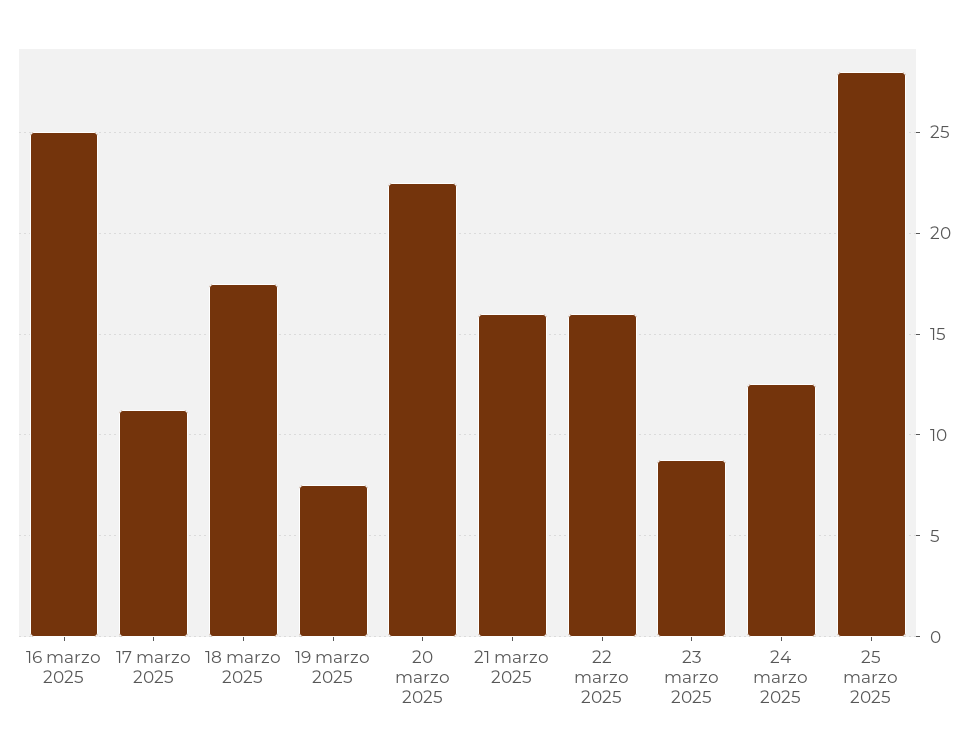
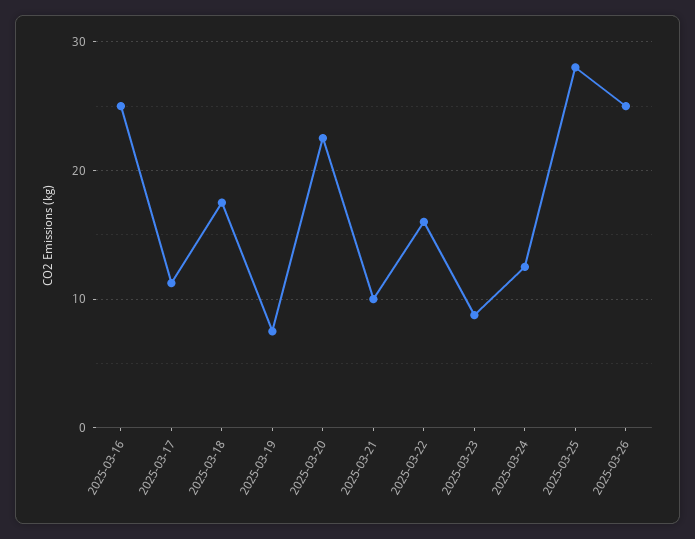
21 marzo 2025: 16 -> 10
2025-03-26: none -> 25

